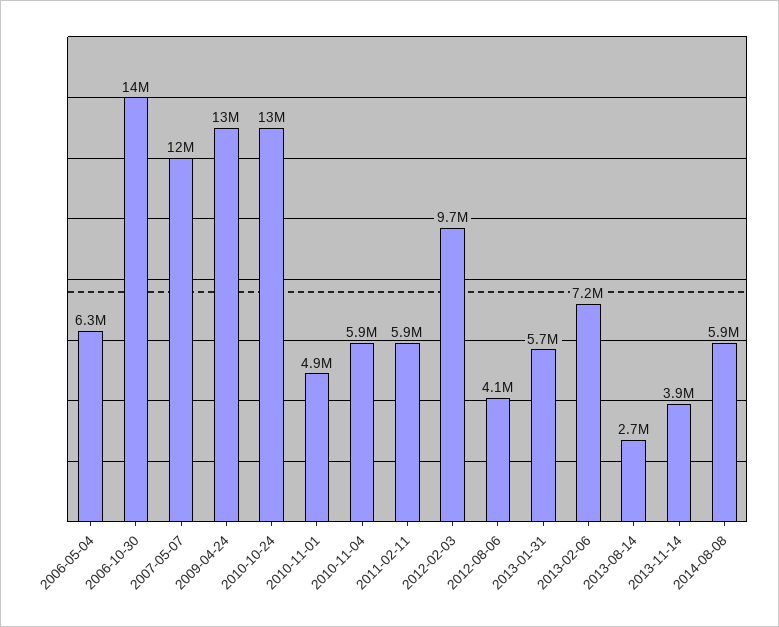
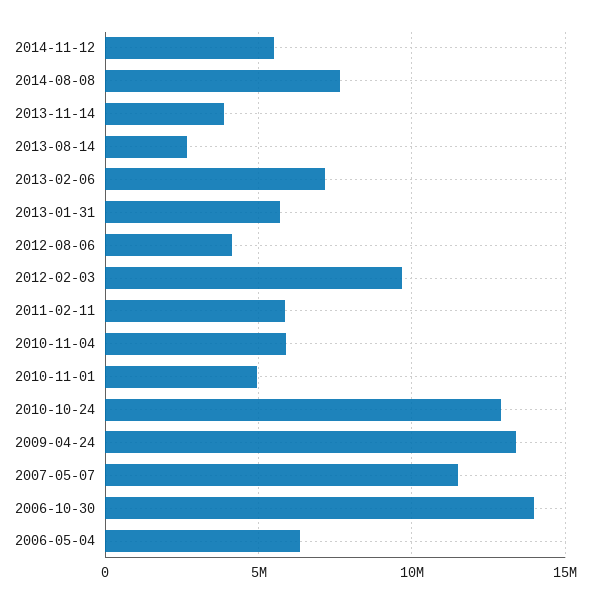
2014-08-08: 5900000 -> 7500000
2014-11-12: none -> 5500000

